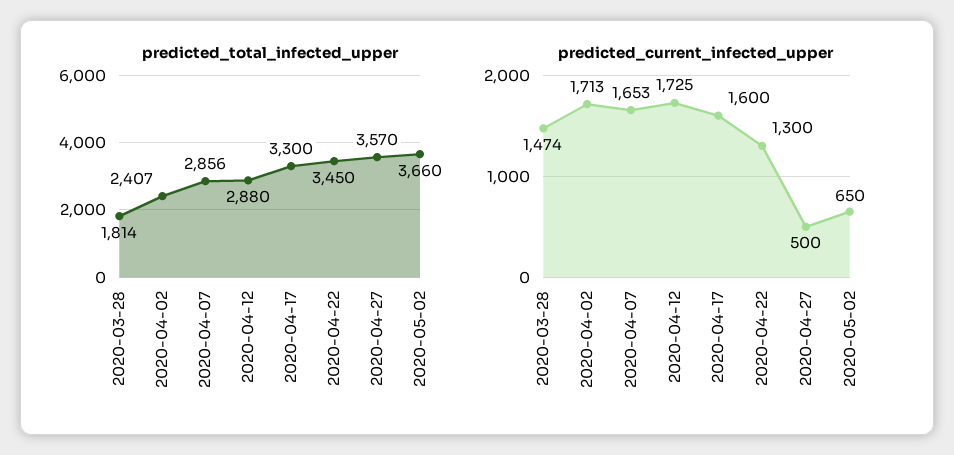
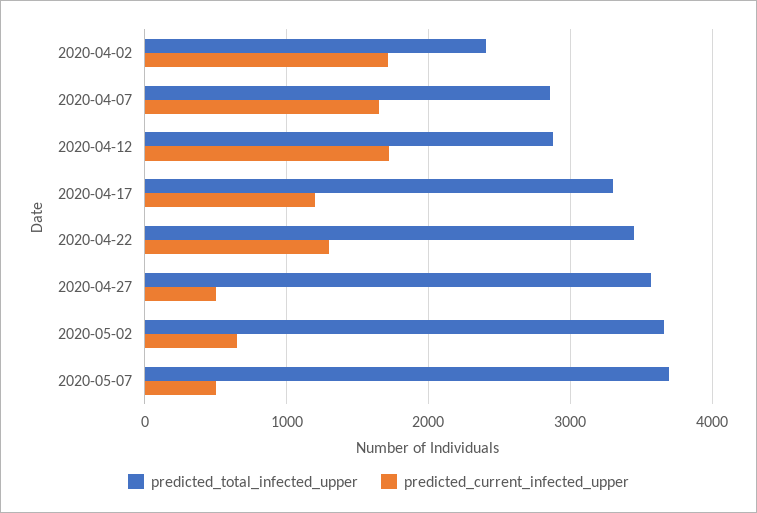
predicted_total_infected_upper, 2020-03-28: 1814 -> none
predicted_current_infected_upper, 2020-03-28: 1474 -> none
predicted_current_infected_upper, 2020-04-17: 1600 -> 1200
predicted_total_infected_upper, 2020-05-07: none -> 3700
predicted_current_infected_upper, 2020-05-07: none -> 500

